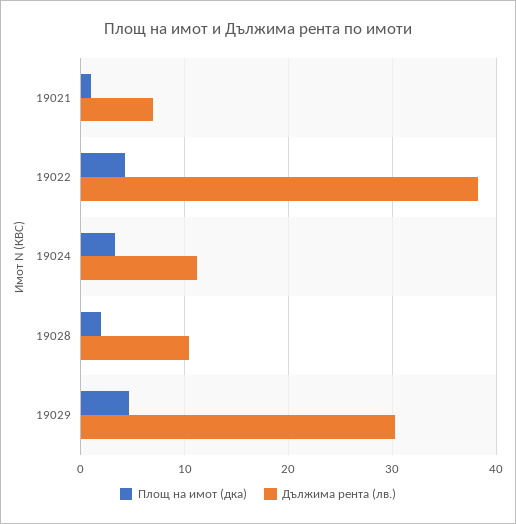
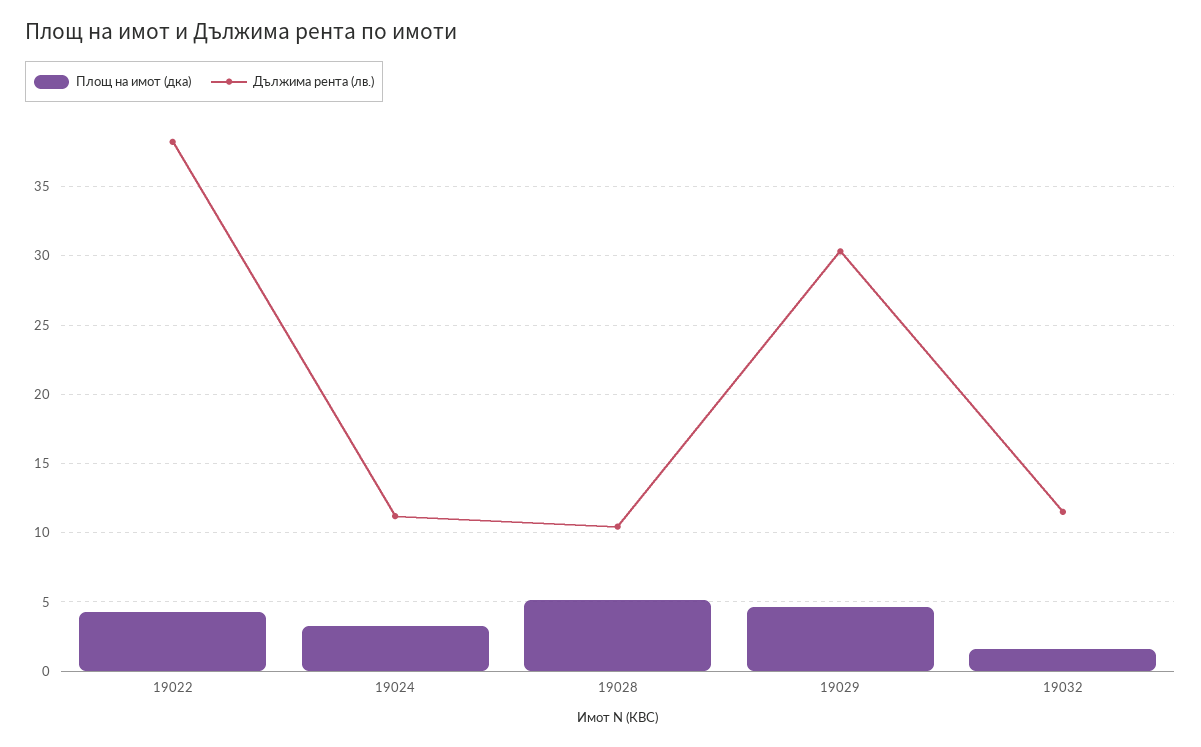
Площ на имот (дка), 19021: 1 -> none
Дължима рента (лв.), 19021: 7 -> none
Площ на имот (дка), 19028: 2 -> 5
Площ на имот (дка), 19032: none -> 1.5
Дължима рента (лв.), 19032: none -> 11.5

